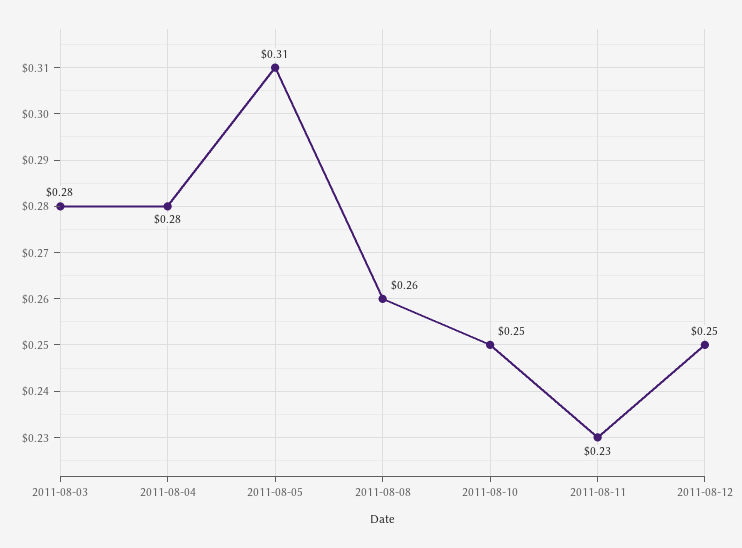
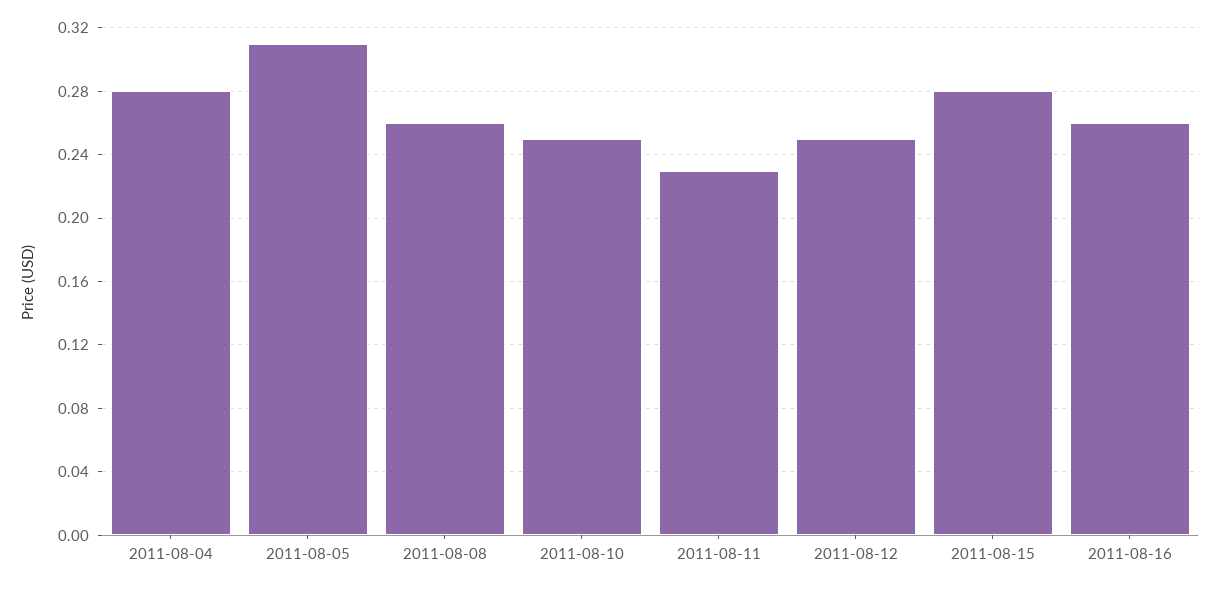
2011-08-03: 0.28 -> none
2011-08-15: none -> 0.28
2011-08-16: none -> 0.26

